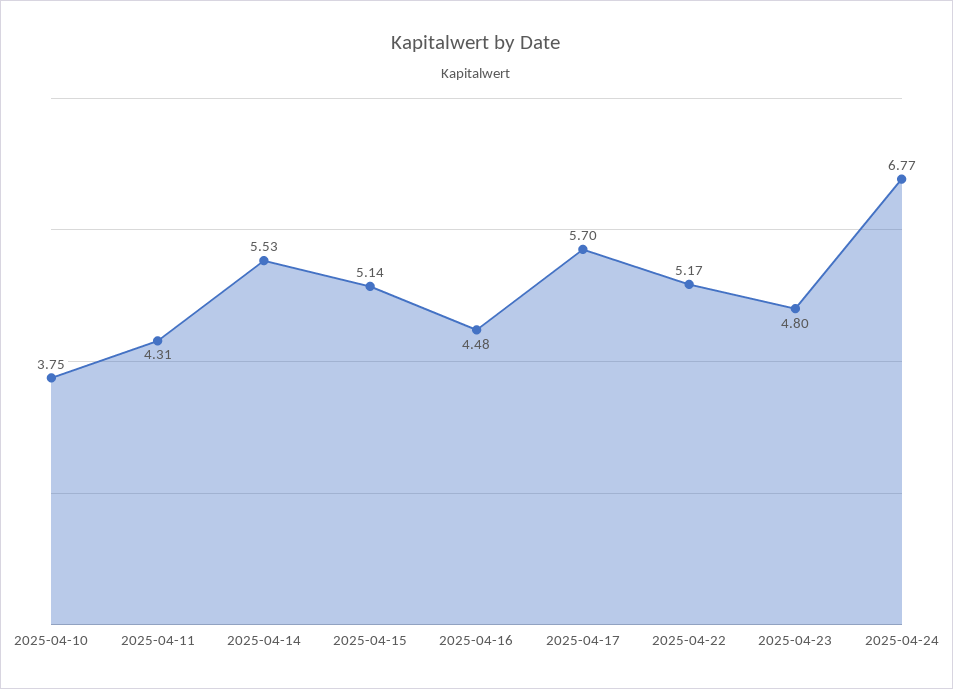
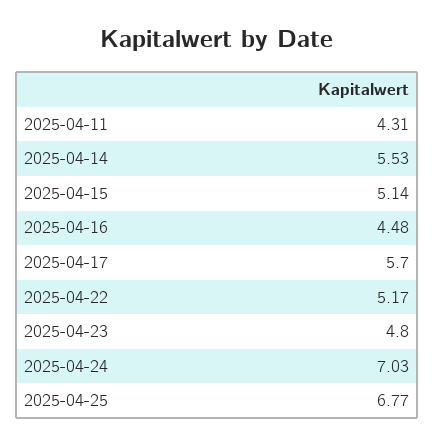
2025-04-10: 3.75 -> none
2025-04-24: 6.77 -> 7.03
2025-04-25: none -> 6.77

